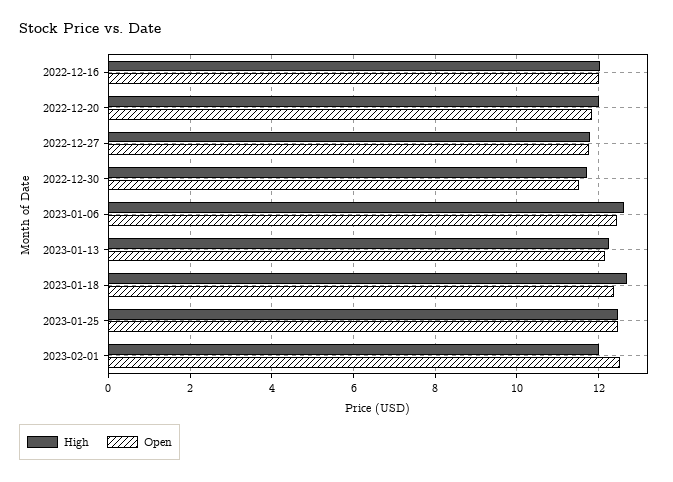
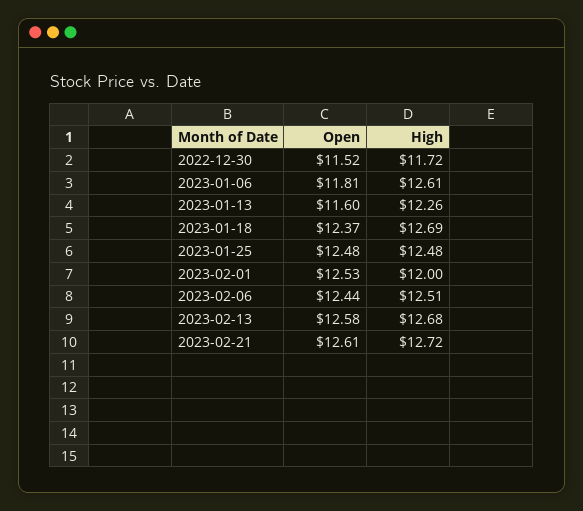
High, 2022-12-16: 12 -> none
Open, 2022-12-16: 12 -> none
High, 2022-12-20: 12 -> none
Open, 2022-12-20: 11.8 -> none
High, 2022-12-27: 11.8 -> none
Open, 2022-12-27: 11.8 -> none
Open, 2023-01-06: 12.4 -> 11.81
Open, 2023-01-13: 12.2 -> 11.6
Open, 2023-02-06: none -> 12.44
High, 2023-02-06: none -> 12.51
Open, 2023-02-13: none -> 12.58
High, 2023-02-13: none -> 12.68
Open, 2023-02-21: none -> 12.61
High, 2023-02-21: none -> 12.72

